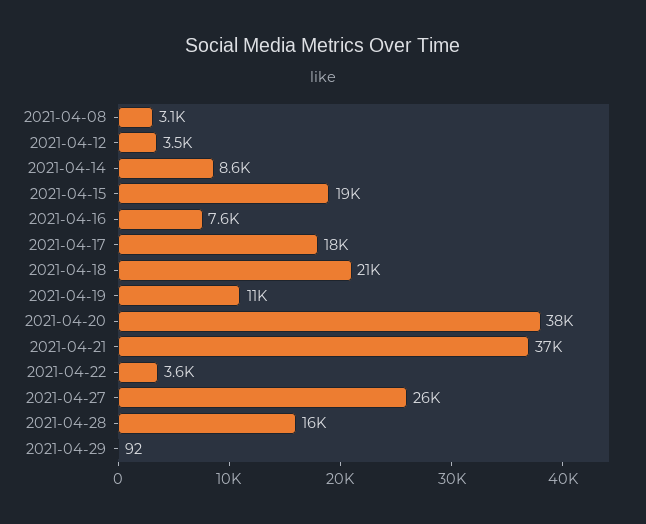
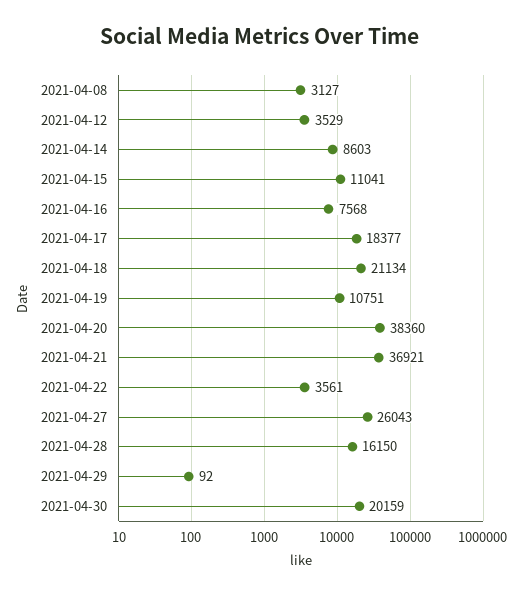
2021-04-15: 19000 -> 11041
2021-04-30: none -> 20159

